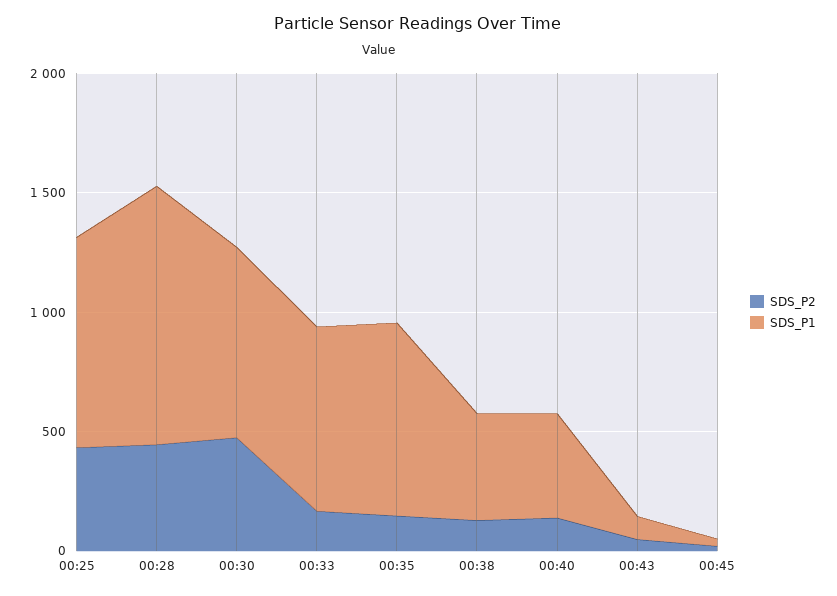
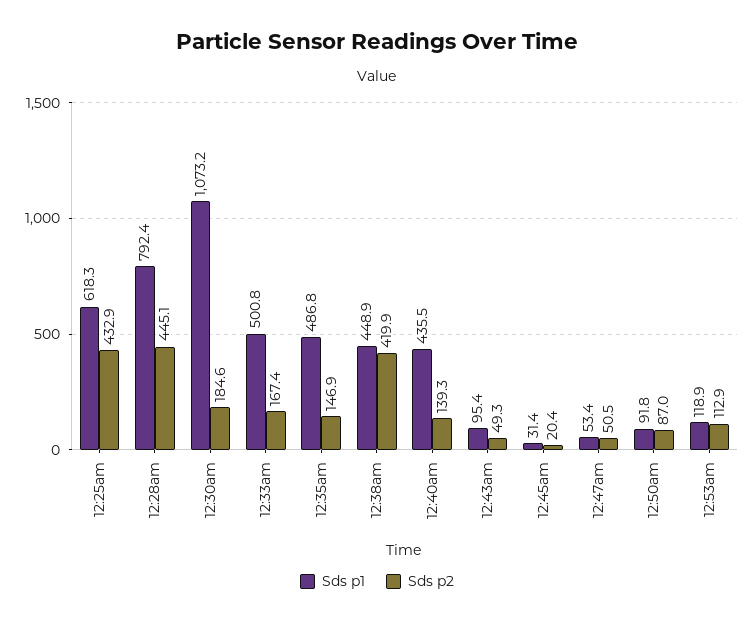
SDS_P1, 00:25: 900 -> 618.3
SDS_P1, 00:28: 1100 -> 792.4
SDS_P2, 00:30: 500 -> 184.6
SDS_P1, 00:30: 800 -> 1073.2
SDS_P1, 00:33: 800 -> 500.8
SDS_P1, 00:35: 800 -> 486.8
SDS_P2, 00:38: 100 -> 419.9
SDS_P1, 12:47am: none -> 53.4
SDS_P2, 12:47am: none -> 50.5
SDS_P1, 12:50am: none -> 91.8
SDS_P2, 12:50am: none -> 87
SDS_P1, 12:53am: none -> 118.9
SDS_P2, 12:53am: none -> 112.9

